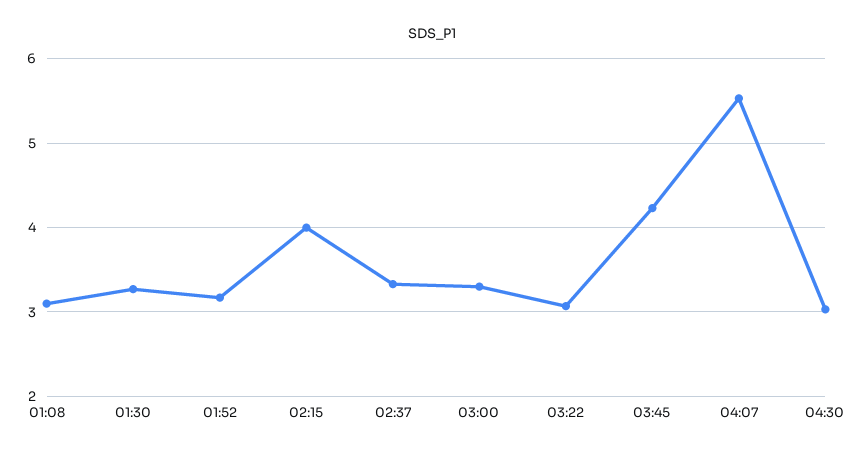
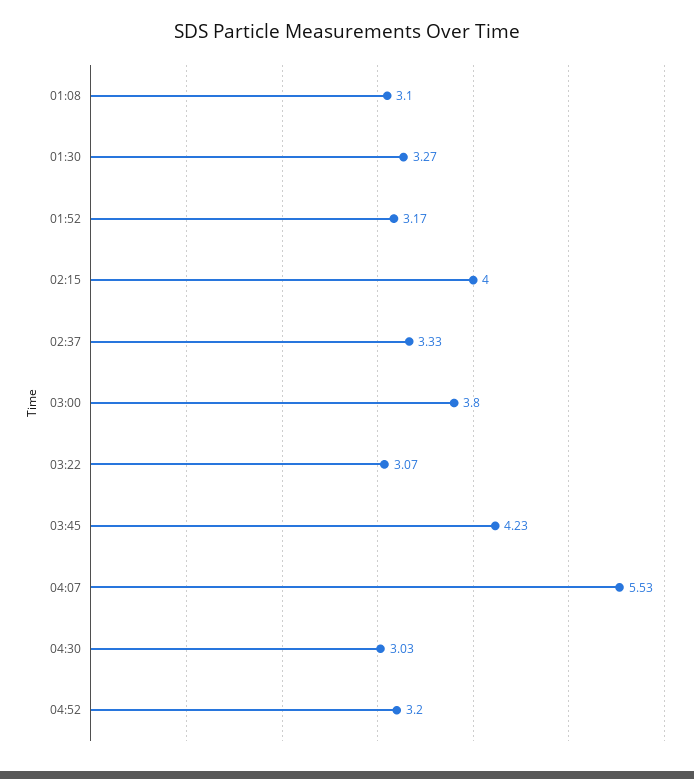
03:00: 3.3 -> 3.8
04:52: none -> 3.2

